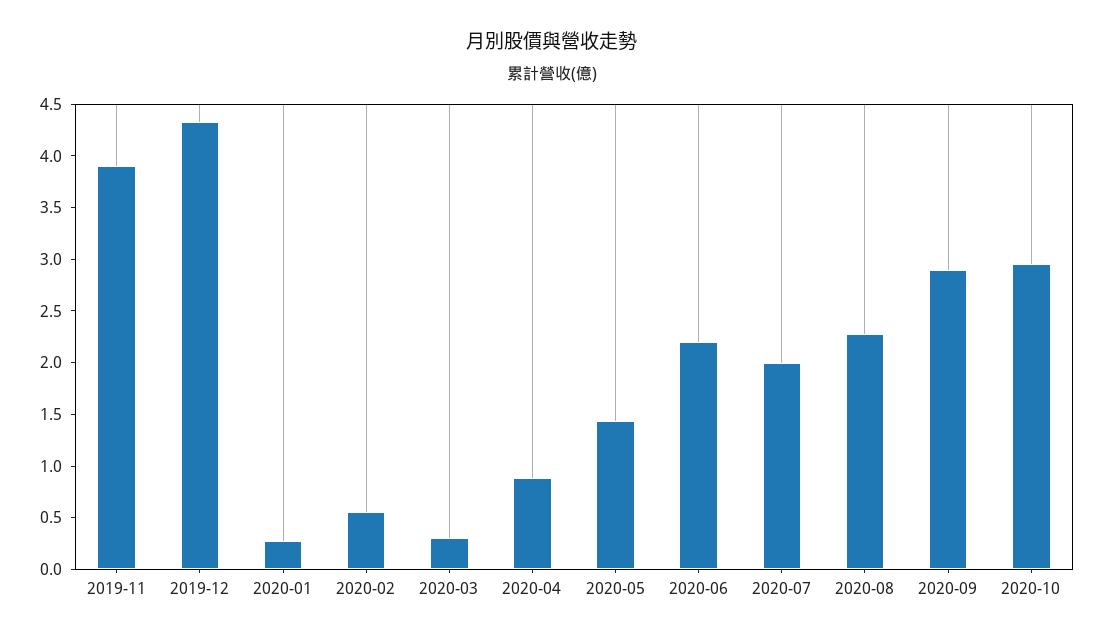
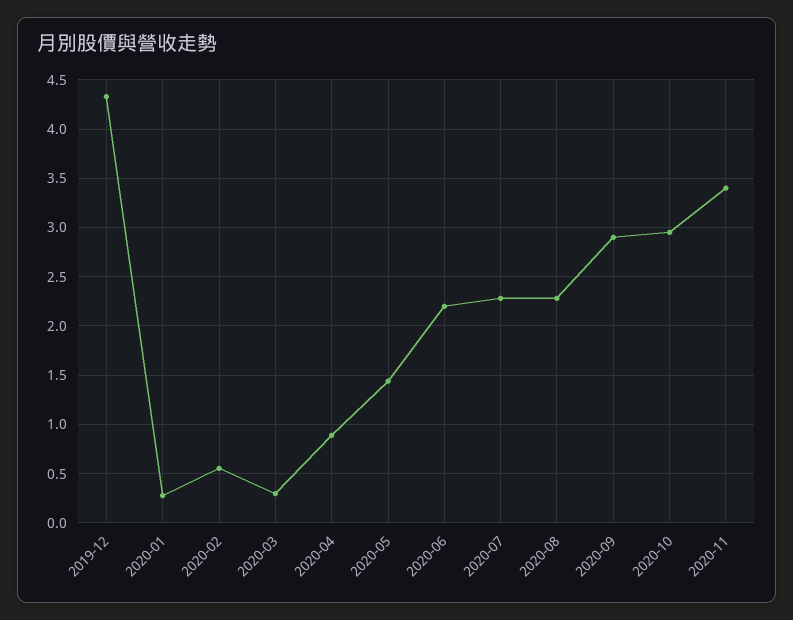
2019-11: 3.9 -> none
2020-07: 2 -> 2.3
2020-11: none -> 3.4

